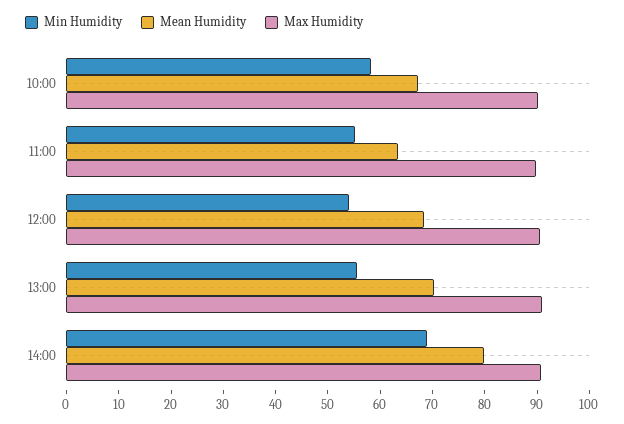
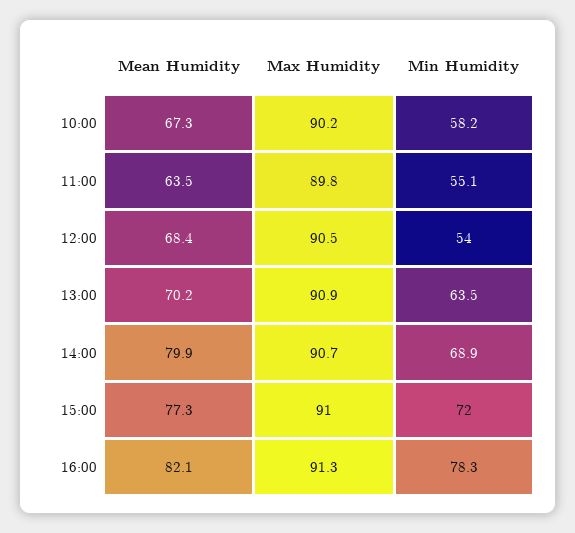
Min Humidity, 13:00: 56 -> 63.5
Mean Humidity, 15:00: none -> 77.3
Max Humidity, 15:00: none -> 91
Min Humidity, 15:00: none -> 72
Mean Humidity, 16:00: none -> 82.1
Max Humidity, 16:00: none -> 91.3
Min Humidity, 16:00: none -> 78.3

